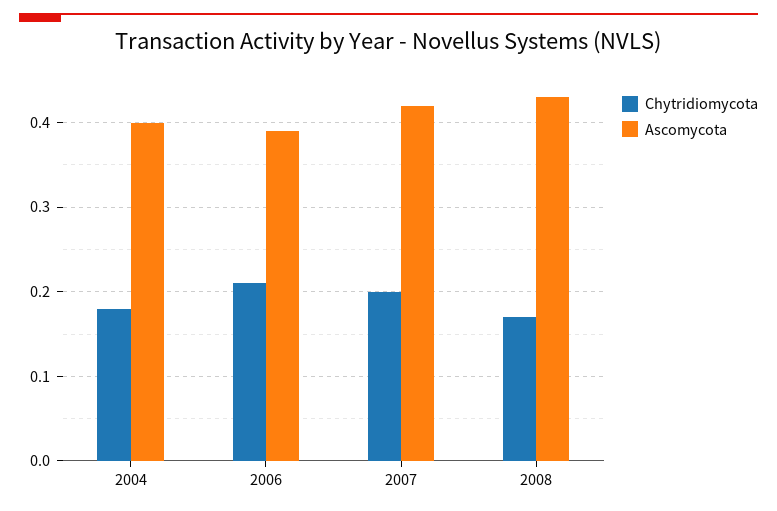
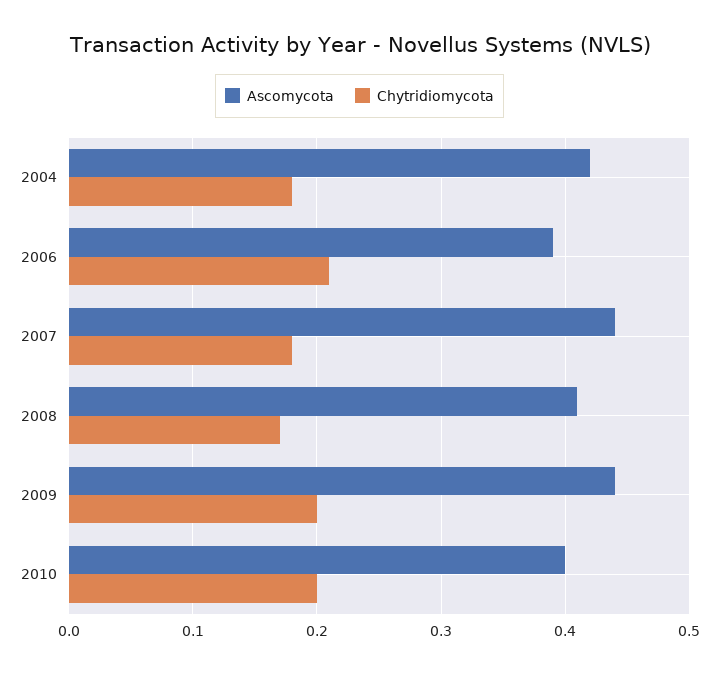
Ascomycota, 2004: 0.4 -> 0.42
Chytridiomycota, 2007: 0.2 -> 0.18
Ascomycota, 2007: 0.42 -> 0.44
Ascomycota, 2008: 0.43 -> 0.41
Ascomycota, 2009: none -> 0.44
Chytridiomycota, 2009: none -> 0.2
Ascomycota, 2010: none -> 0.4
Chytridiomycota, 2010: none -> 0.2

